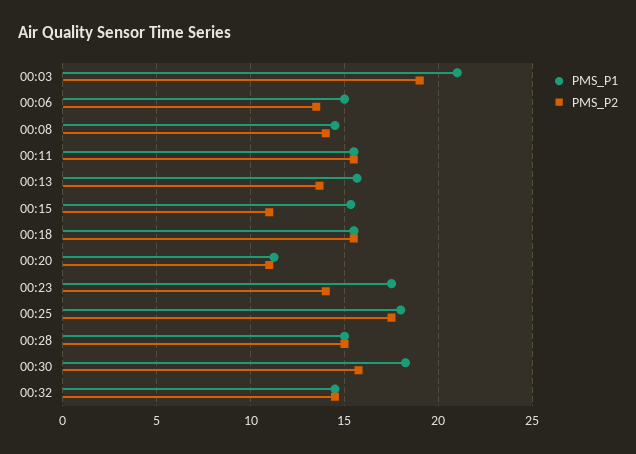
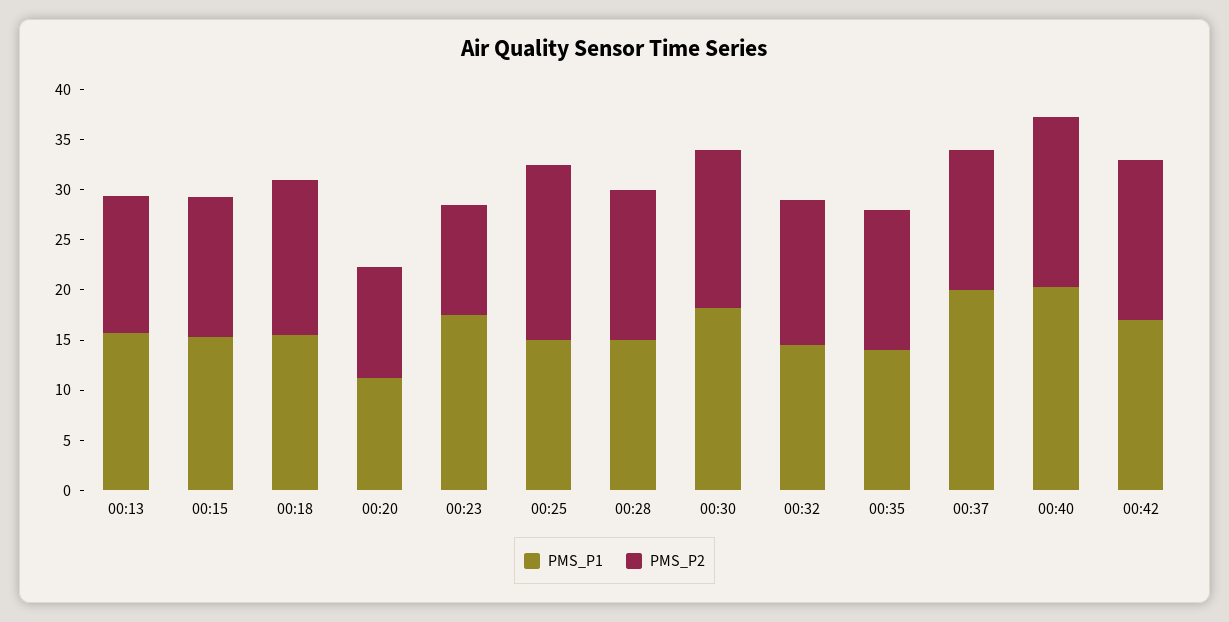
PMS_P1, 00:03: 21 -> none
PMS_P2, 00:03: 19 -> none
PMS_P1, 00:06: 15 -> none
PMS_P2, 00:06: 13.5 -> none
PMS_P1, 00:08: 14.5 -> none
PMS_P2, 00:08: 14 -> none
PMS_P1, 00:11: 15.5 -> none
PMS_P2, 00:11: 15.5 -> none
PMS_P2, 00:15: 11 -> 14
PMS_P2, 00:23: 14 -> 11
PMS_P1, 00:25: 18 -> 15
PMS_P1, 00:35: none -> 14
PMS_P2, 00:35: none -> 14
PMS_P1, 00:37: none -> 20
PMS_P2, 00:37: none -> 14
PMS_P1, 00:40: none -> 20
PMS_P2, 00:40: none -> 17
PMS_P1, 00:42: none -> 17
PMS_P2, 00:42: none -> 16

